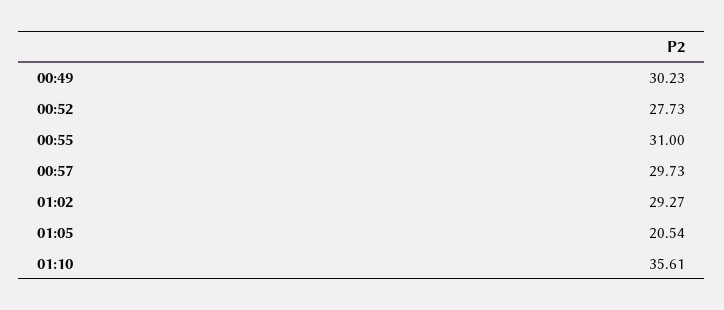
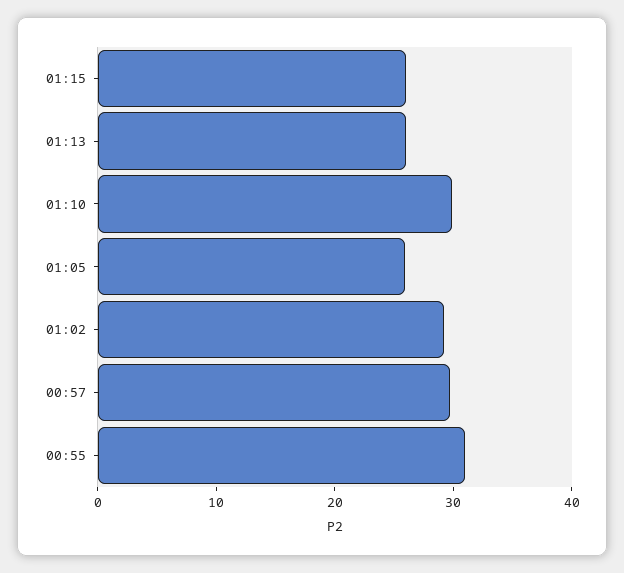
00:49: 30.23 -> none
00:52: 27.73 -> none
01:05: 20.54 -> 26
01:10: 35.61 -> 30
01:15: none -> 26
01:13: none -> 26

